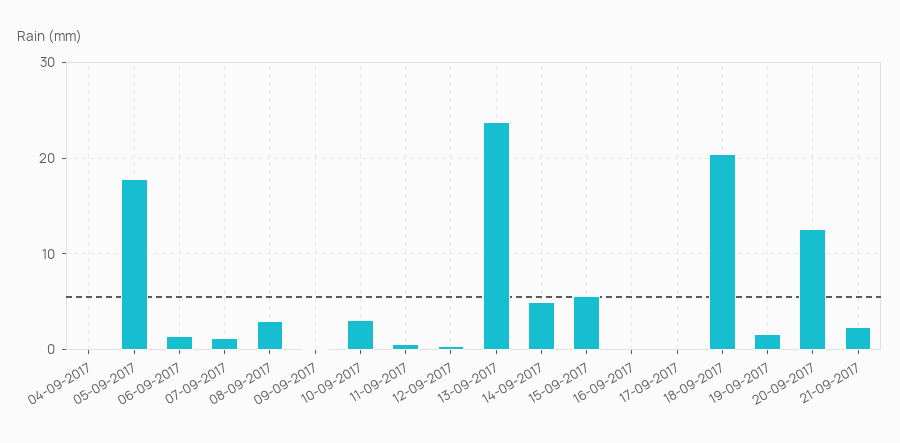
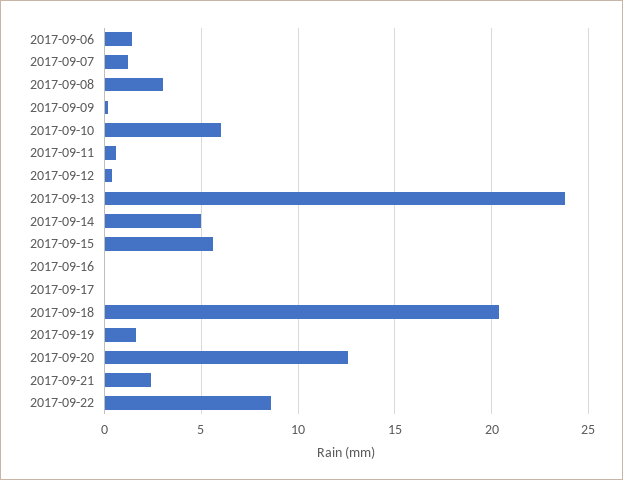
04-09-2017: 0 -> none
05-09-2017: 18 -> none
10-09-2017: 3 -> 6
2017-09-22: none -> 8.5

